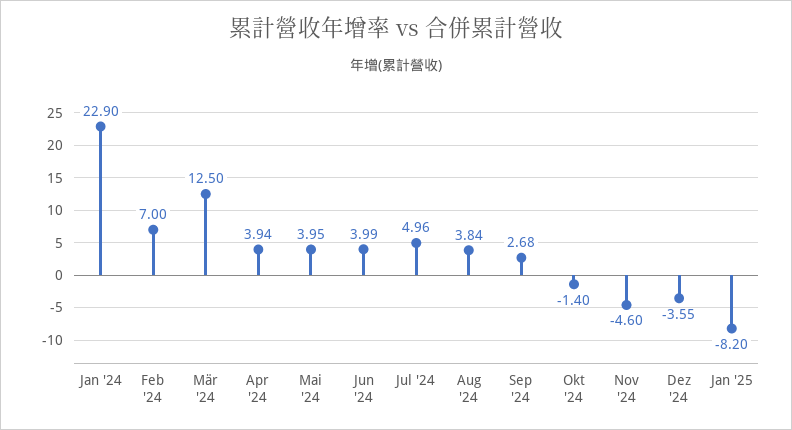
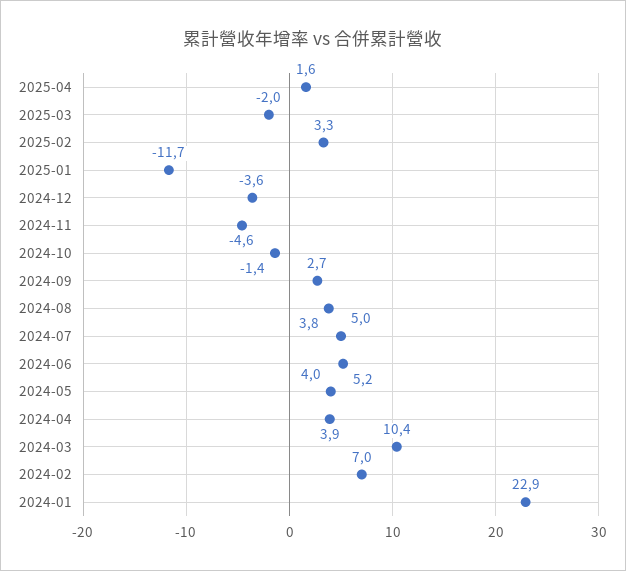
Mär '24: 12.5 -> 10.4
Jun '24: 3.99 -> 5.2
Jan '25: -8.2 -> -11.7
2025-04: none -> 1.6
2025-03: none -> -2
2025-02: none -> 3.3

